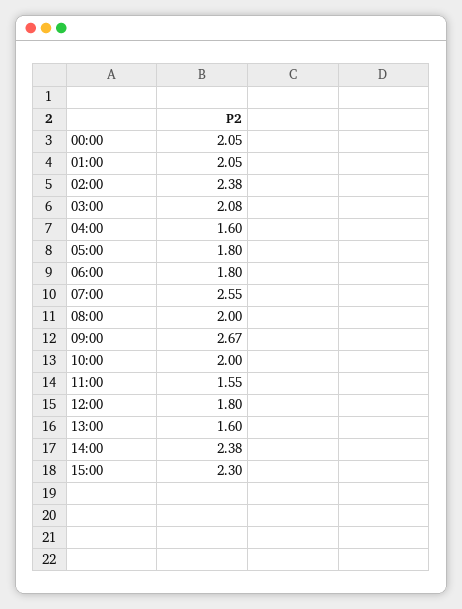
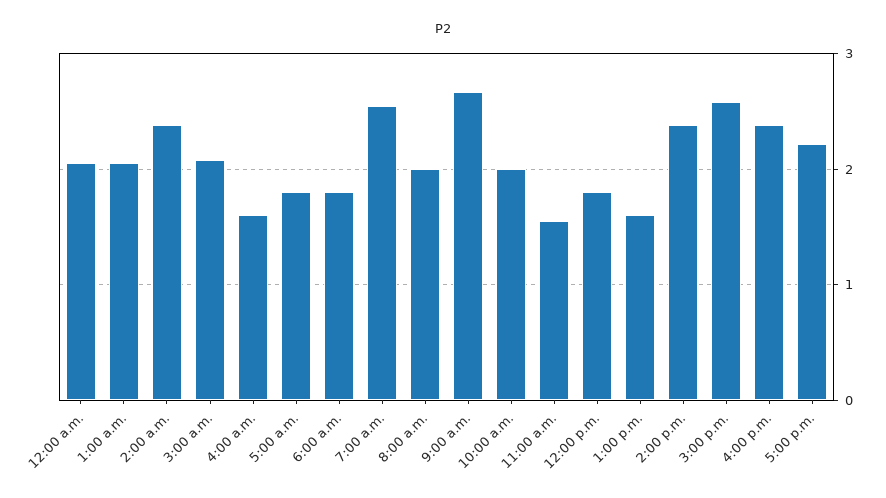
15:00: 2.3 -> 2.6
4:00 p.m.: none -> 2.4
5:00 p.m.: none -> 2.2

